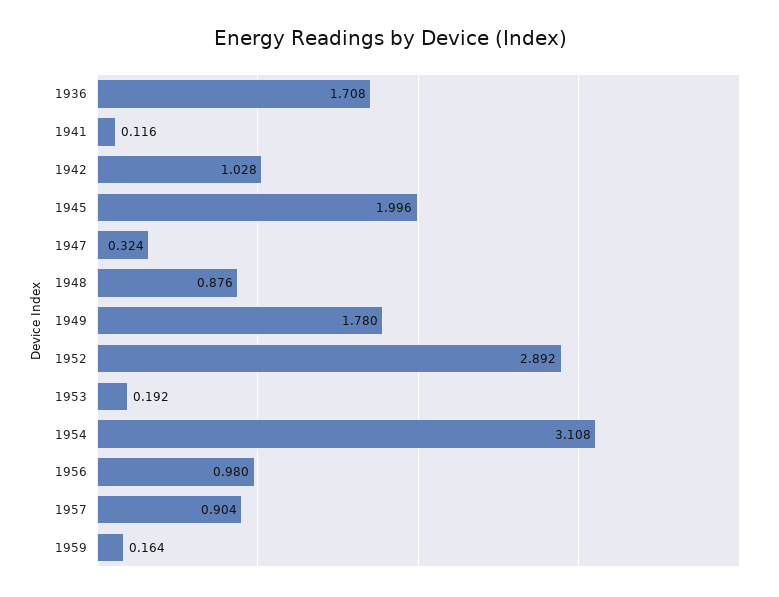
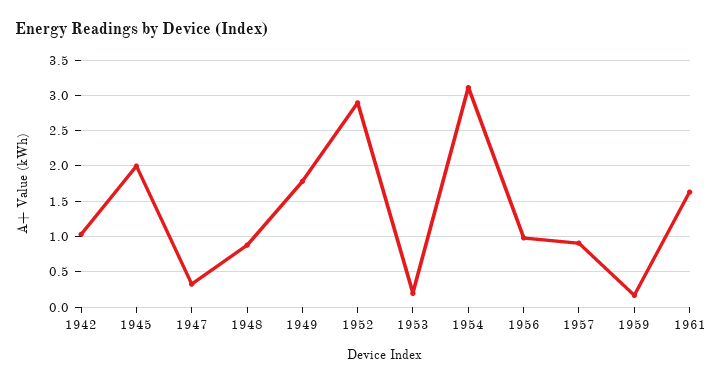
1936: 1.708 -> none
1941: 0.116 -> none
1961: none -> 1.6

